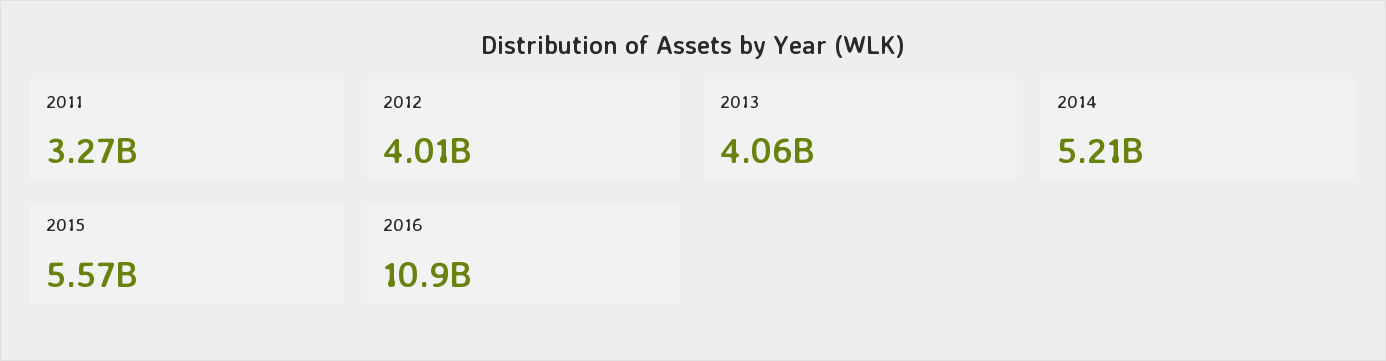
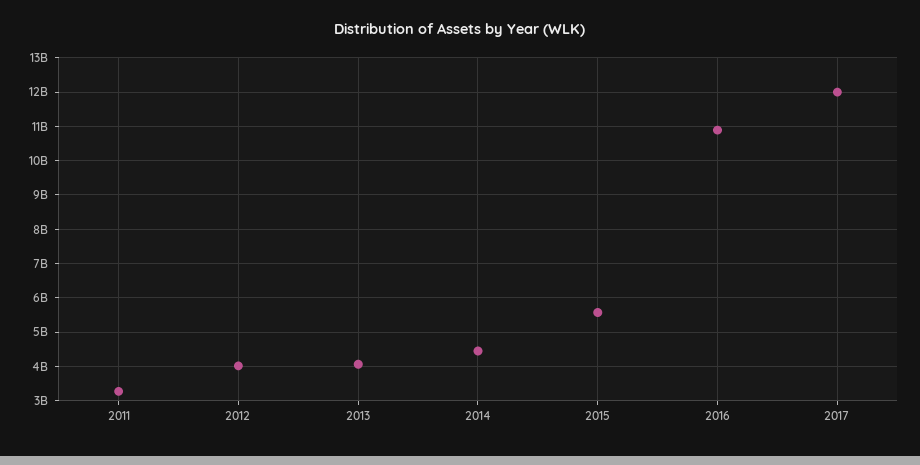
2014: 5210000000 -> 4400000000
2017: none -> 12000000000

